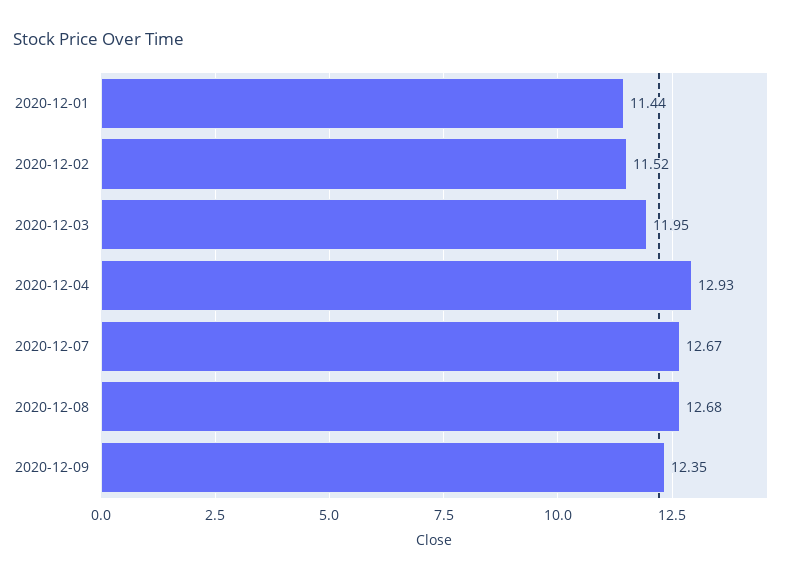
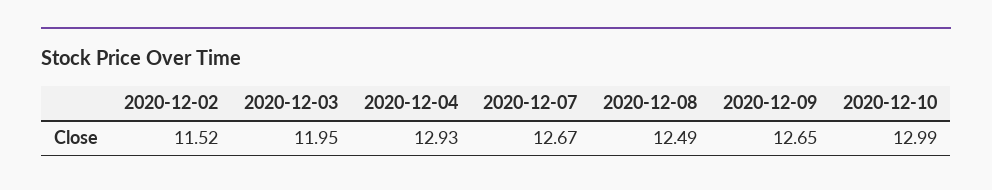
2020-12-01: 11.44 -> none
2020-12-08: 12.68 -> 12.49
2020-12-09: 12.35 -> 12.65
2020-12-10: none -> 12.99

